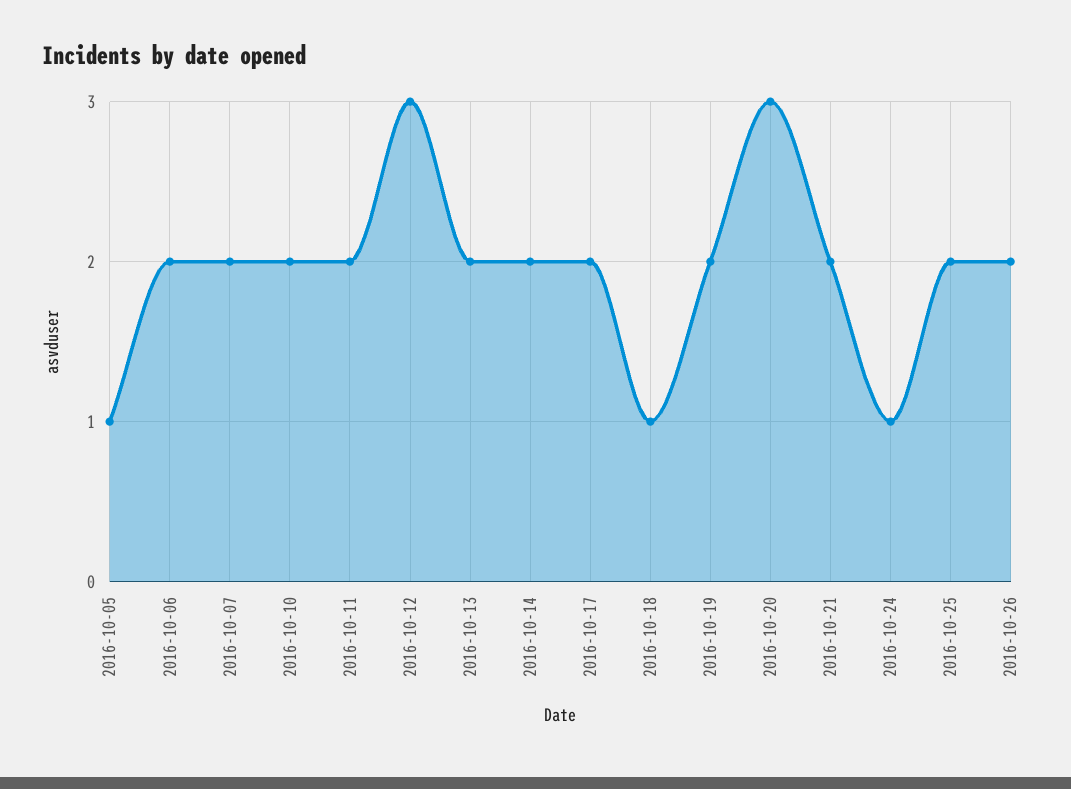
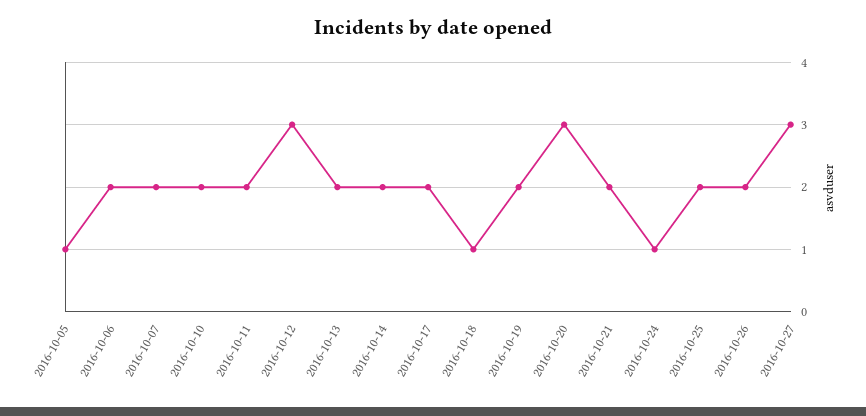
2016-10-27: none -> 3

